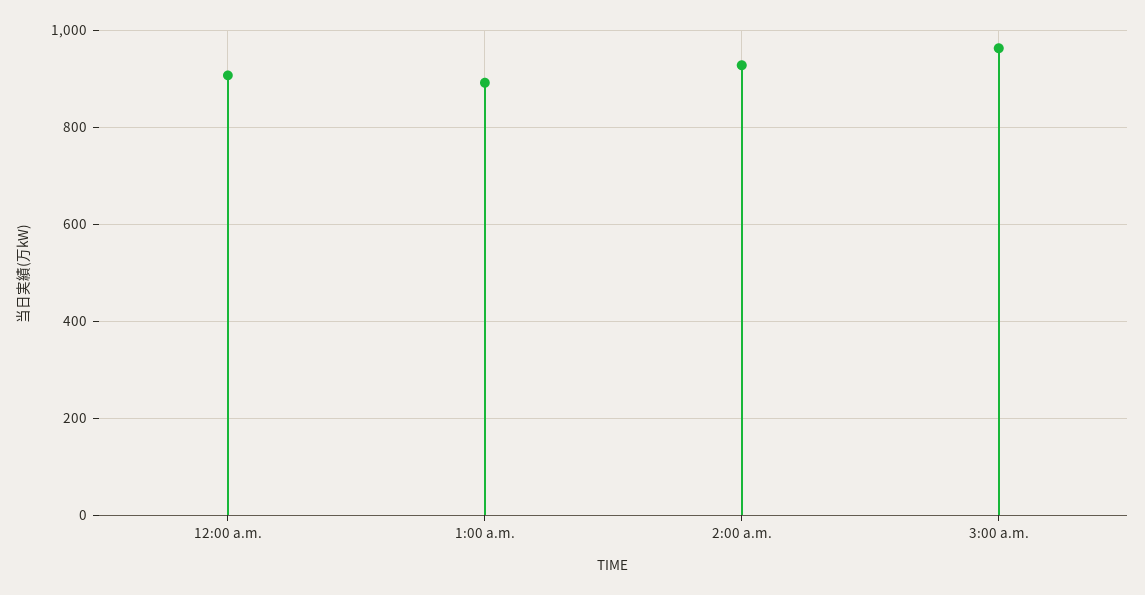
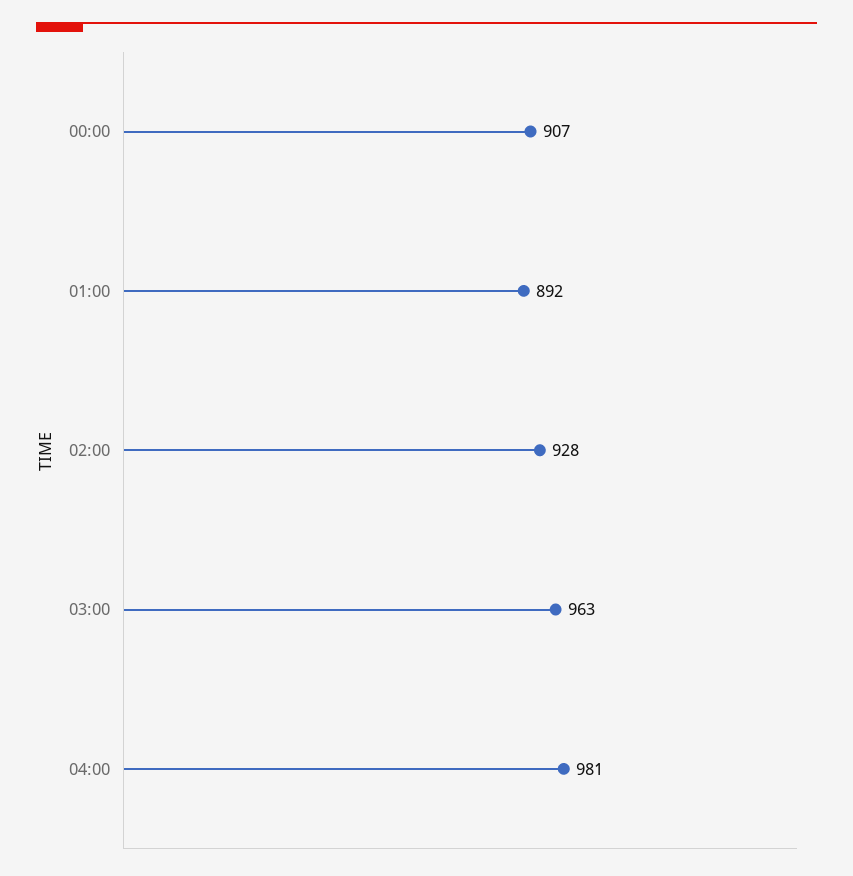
04:00: none -> 981

